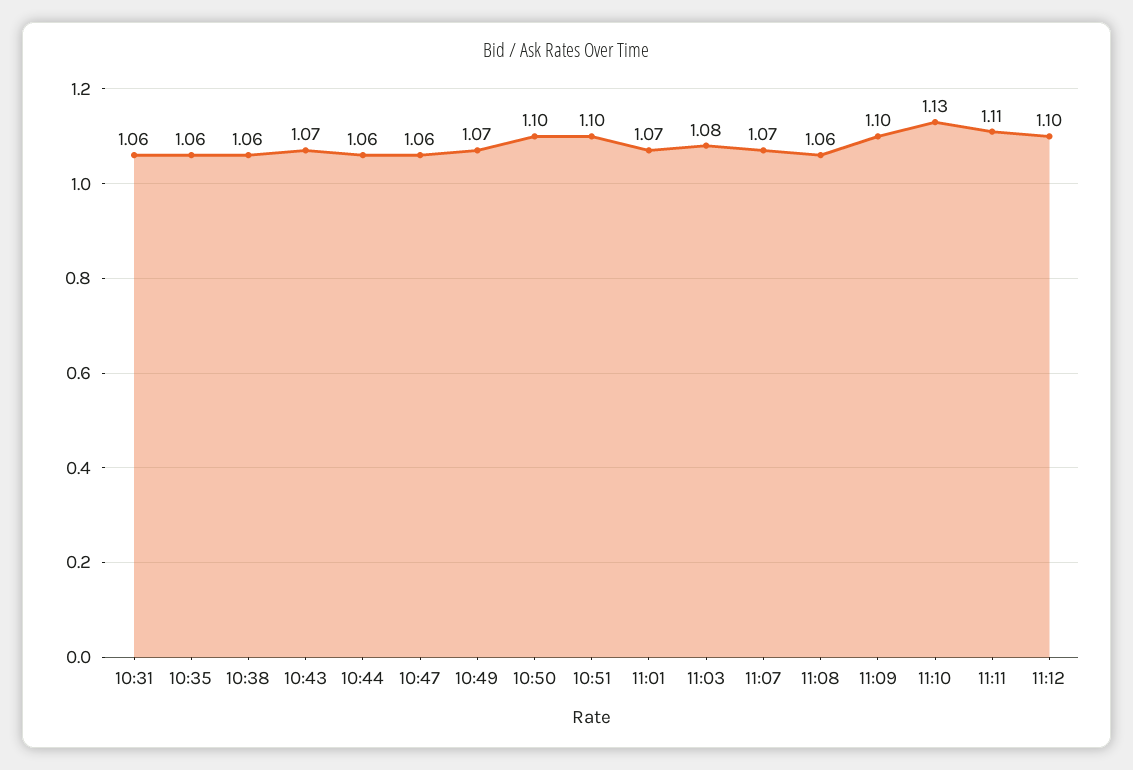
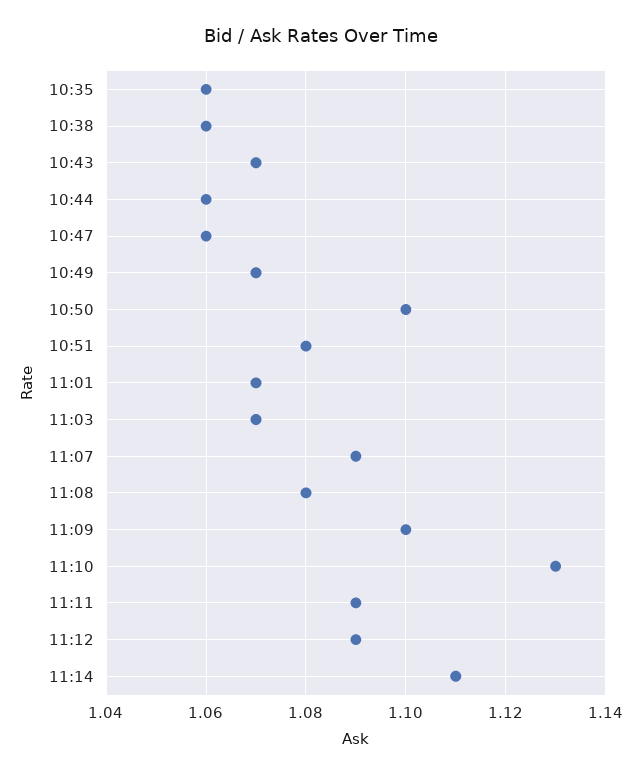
10:31: 1.06 -> none
10:51: 1.1 -> 1.08
11:03: 1.08 -> 1.07
11:07: 1.07 -> 1.09
11:08: 1.06 -> 1.08
11:11: 1.11 -> 1.09
11:12: 1.1 -> 1.09
11:14: none -> 1.11

